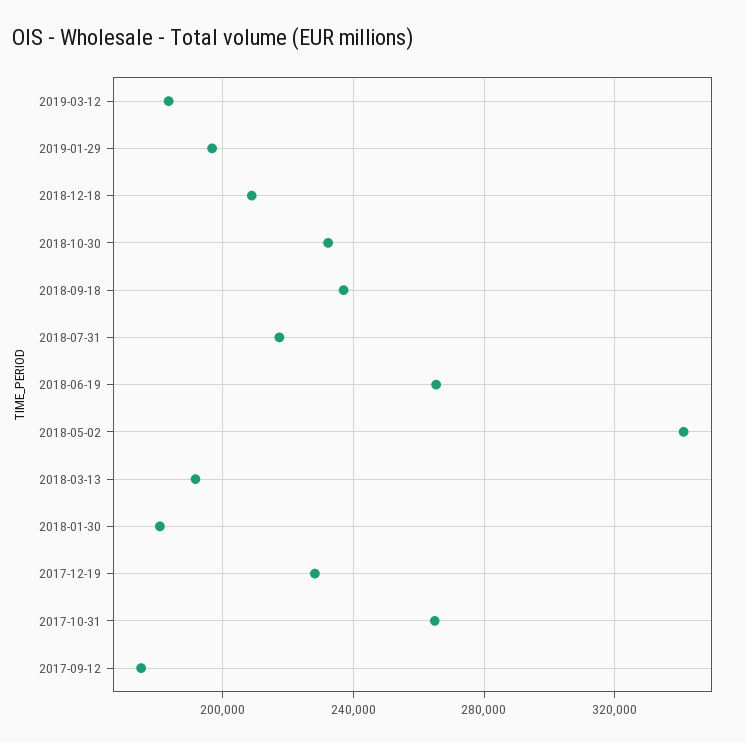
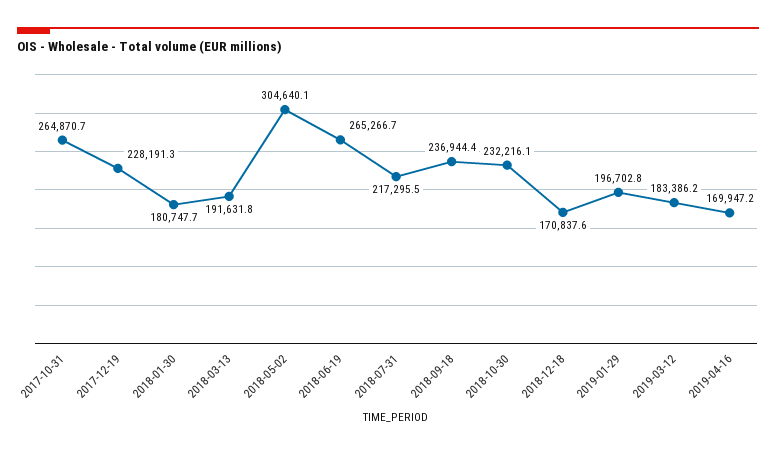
2018-12-18: 210000 -> 170837.6
2018-05-02: 340000 -> 304640.1
2017-09-12: 175000 -> none
2019-04-16: none -> 169947.2

